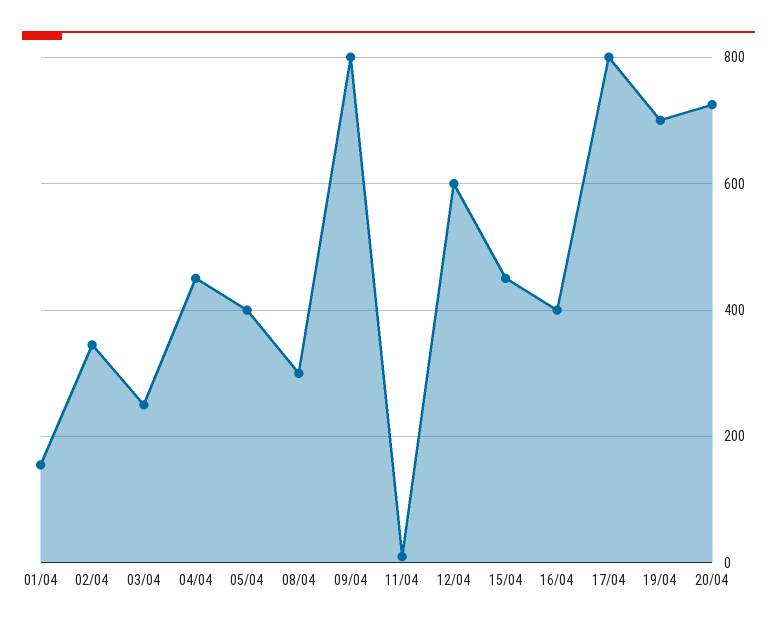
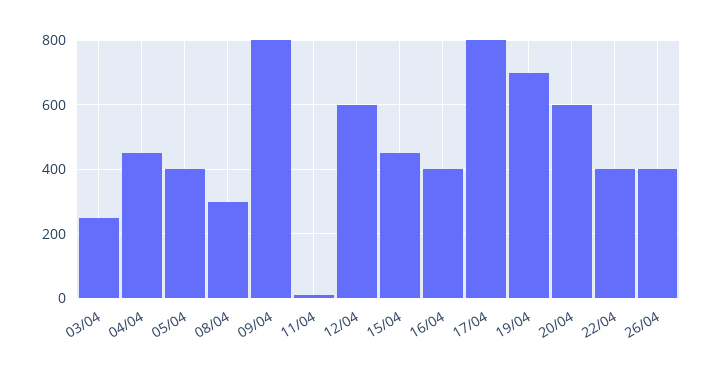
01/04: 160 -> none
02/04: 340 -> none
20/04: 720 -> 600
22/04: none -> 400
26/04: none -> 400

